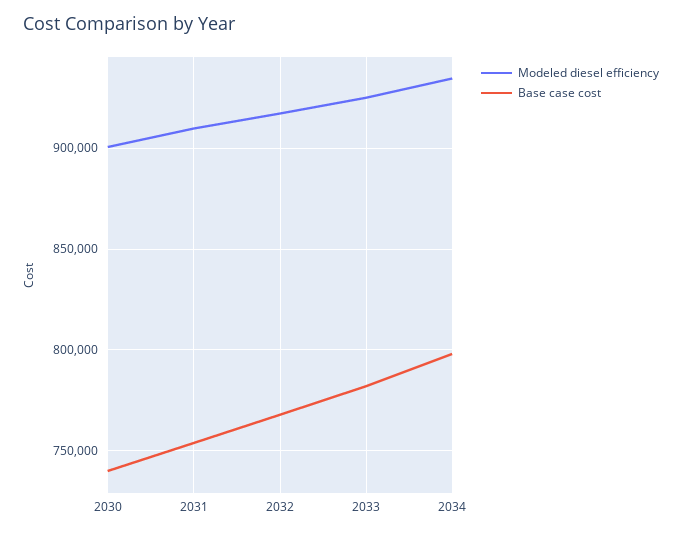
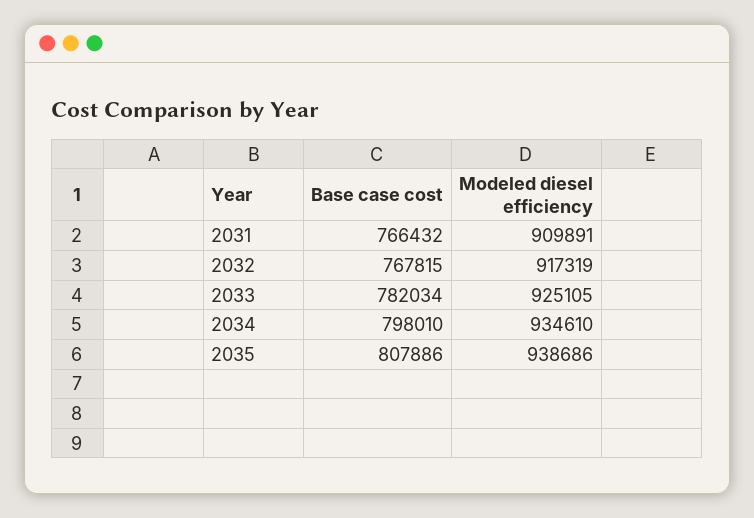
Modeled diesel efficiency, 2030: 900000 -> none
Base case cost, 2030: 740000 -> none
Base case cost, 2031: 755000 -> 766432
Base case cost, 2035: none -> 807886
Modeled diesel efficiency, 2035: none -> 938686

